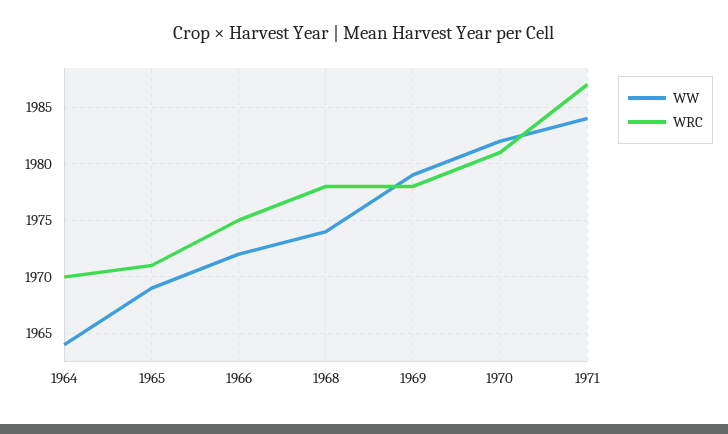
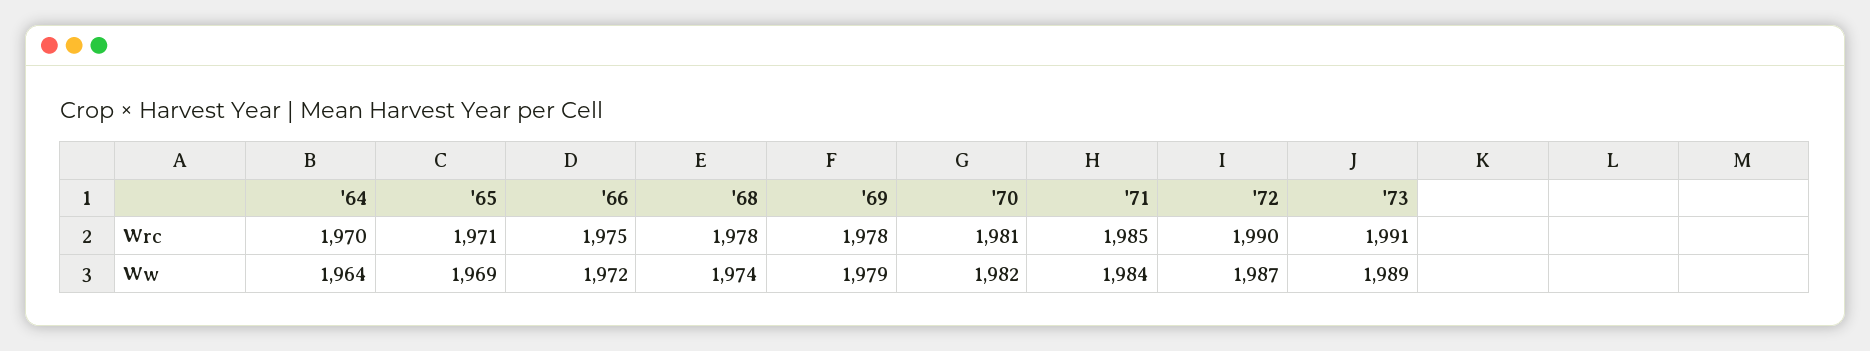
WRC, 1971: 1987 -> 1985
WRC, '72: none -> 1990
WRC, '73: none -> 1991
WW, '72: none -> 1987
WW, '73: none -> 1989

